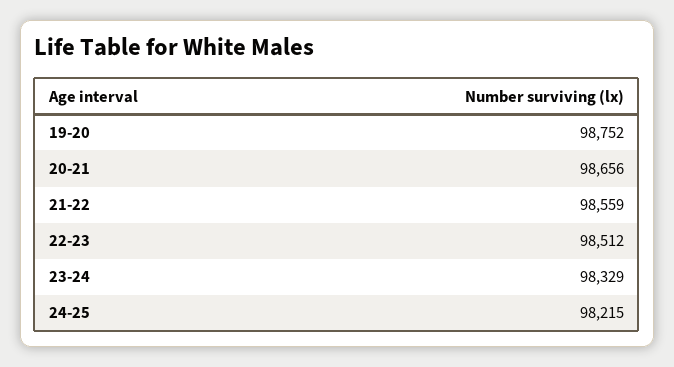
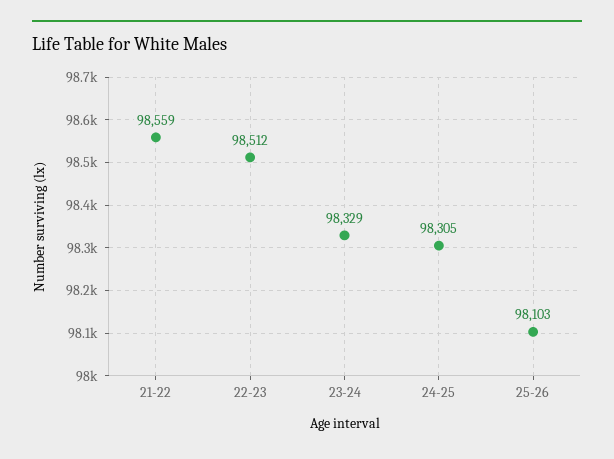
19-20: 98752 -> none
20-21: 98656 -> none
24-25: 98215 -> 98305
25-26: none -> 98103

